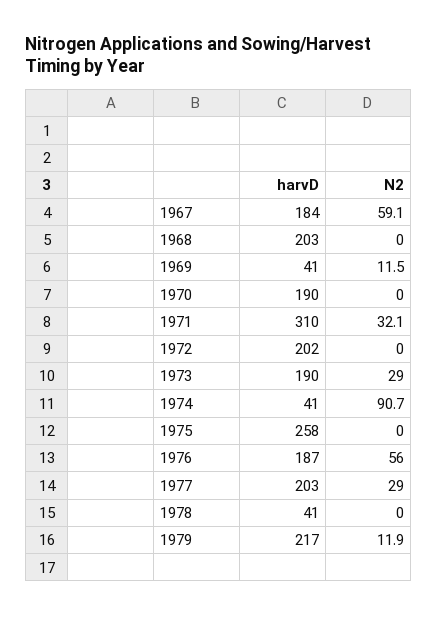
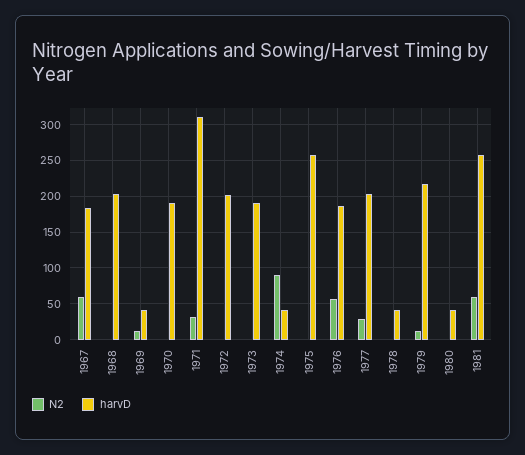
N2, 1973: 29 -> 0
N2, 1980: none -> 0
harvD, 1980: none -> 40
N2, 1981: none -> 60
harvD, 1981: none -> 260

